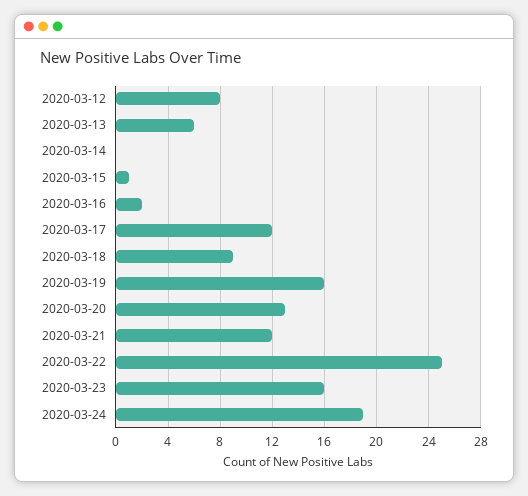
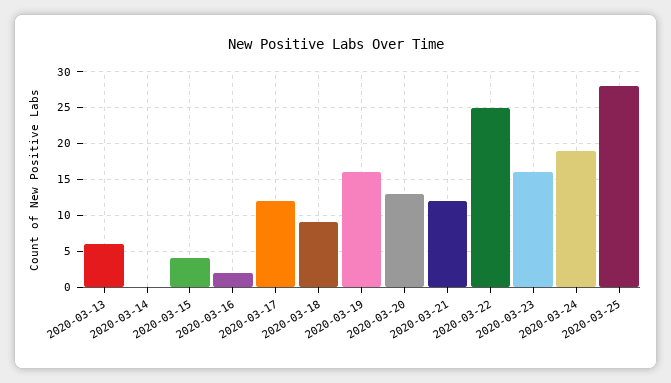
2020-03-12: 8 -> none
2020-03-15: 1 -> 4
2020-03-25: none -> 28

